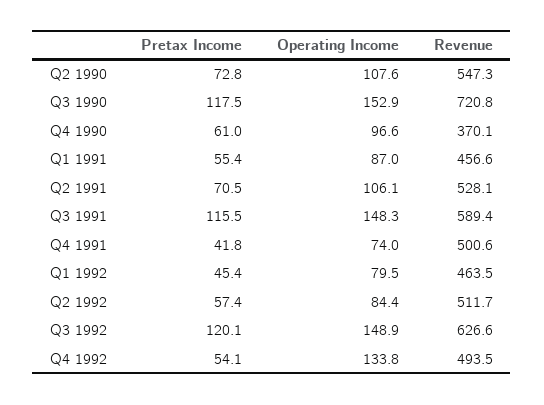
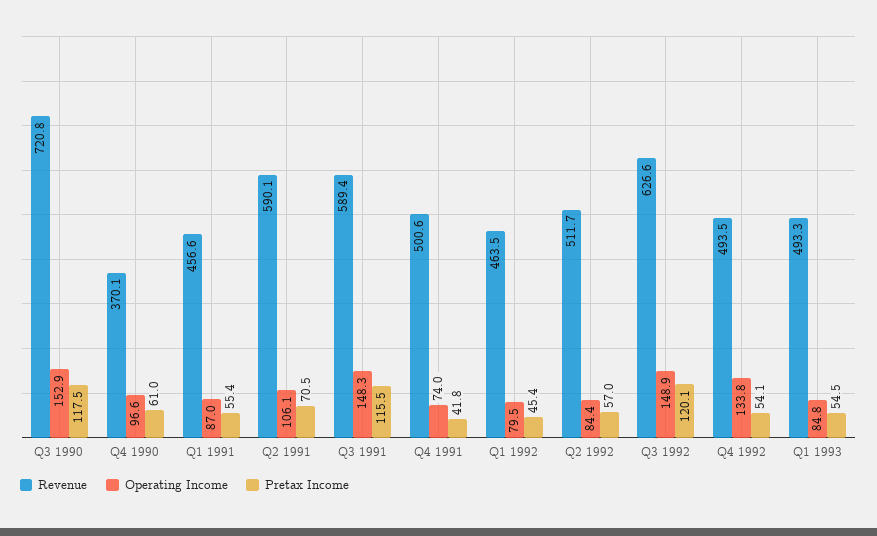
Pretax Income, Q2 1990: 72.8 -> none
Operating Income, Q2 1990: 107.6 -> none
Revenue, Q2 1990: 547.3 -> none
Revenue, Q2 1991: 528.1 -> 590.1
Pretax Income, Q2 1992: 57.4 -> 57
Revenue, Q1 1993: none -> 493.3
Operating Income, Q1 1993: none -> 84.8
Pretax Income, Q1 1993: none -> 54.5

